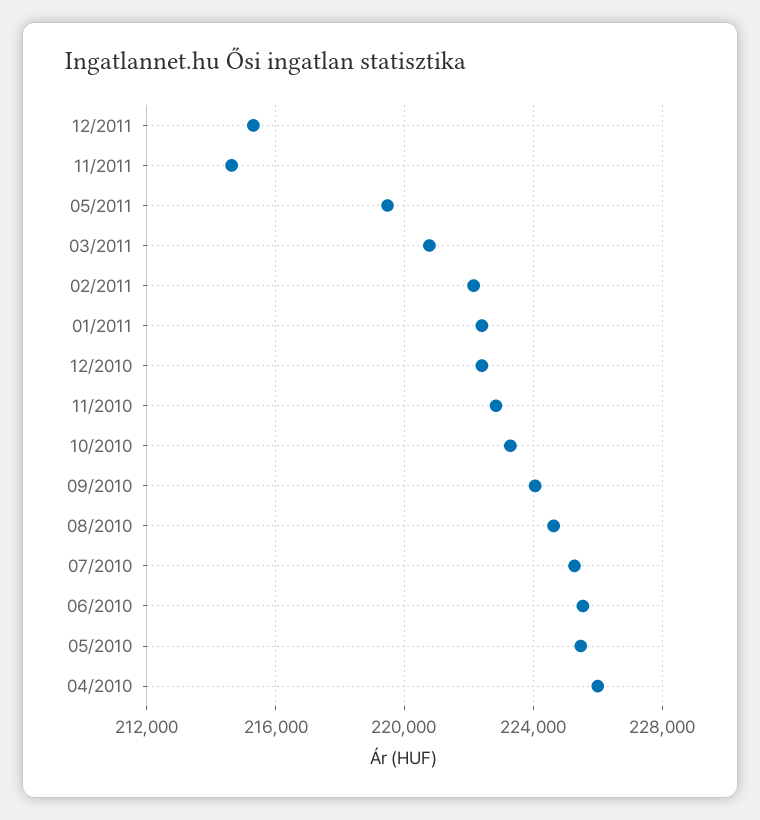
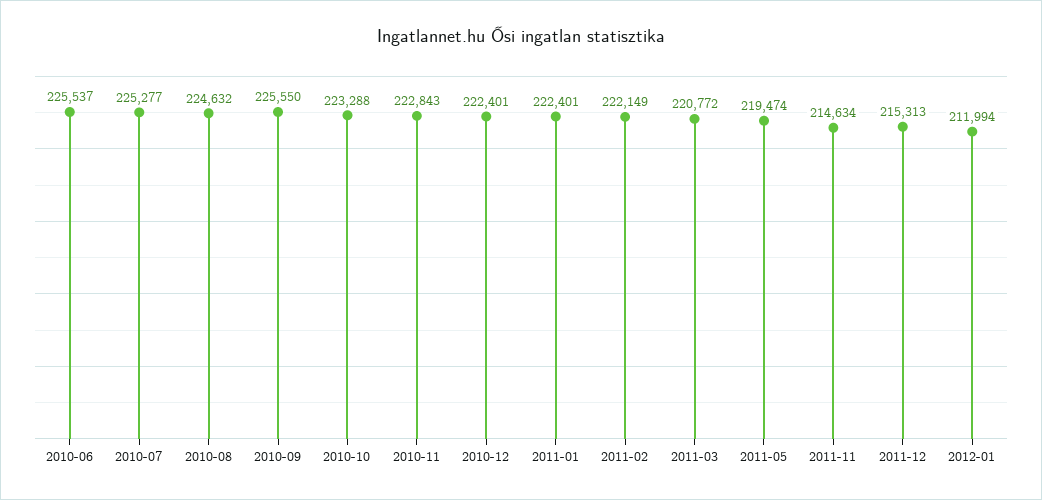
09/2010: 224000 -> 225550
05/2010: 225500 -> none
04/2010: 226000 -> none
2012-01: none -> 211994

